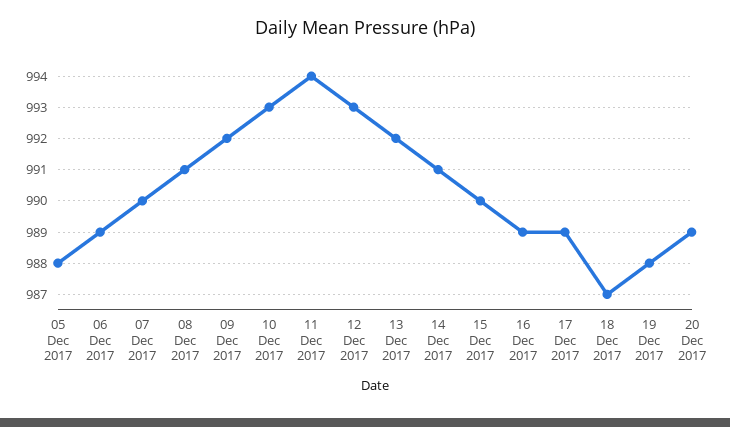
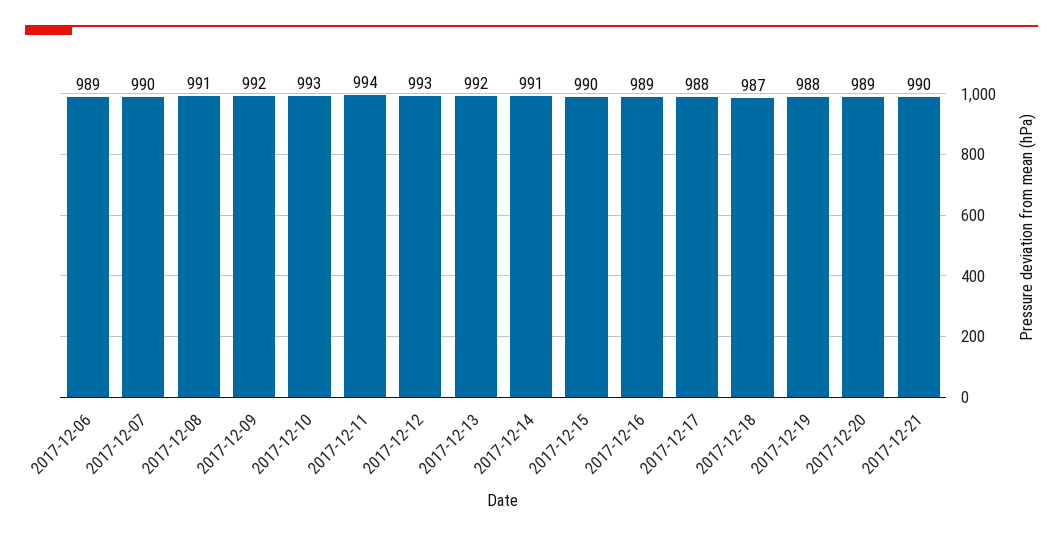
05 Dec 2017: 988 -> none
17 Dec 2017: 989 -> 988
2017-12-21: none -> 990

